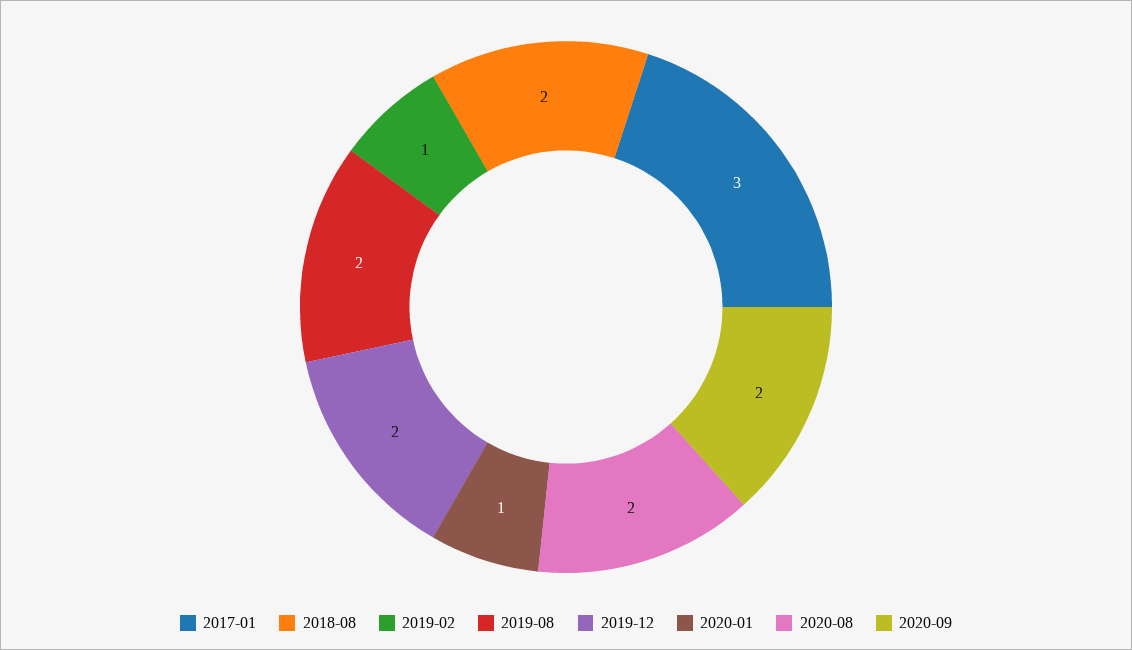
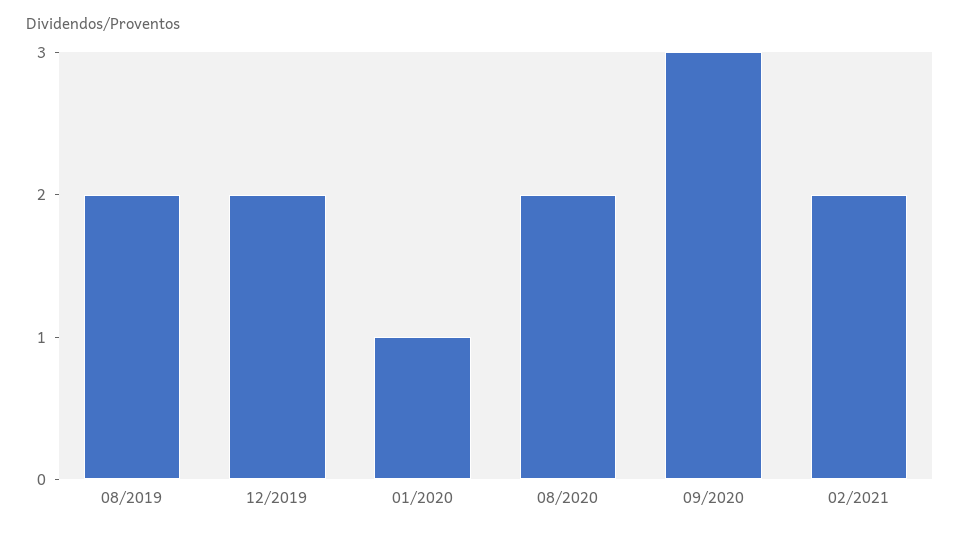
2017-01: 3 -> none
2018-08: 2 -> none
2019-02: 1 -> none
2020-09: 2 -> 3
02/2021: none -> 2

